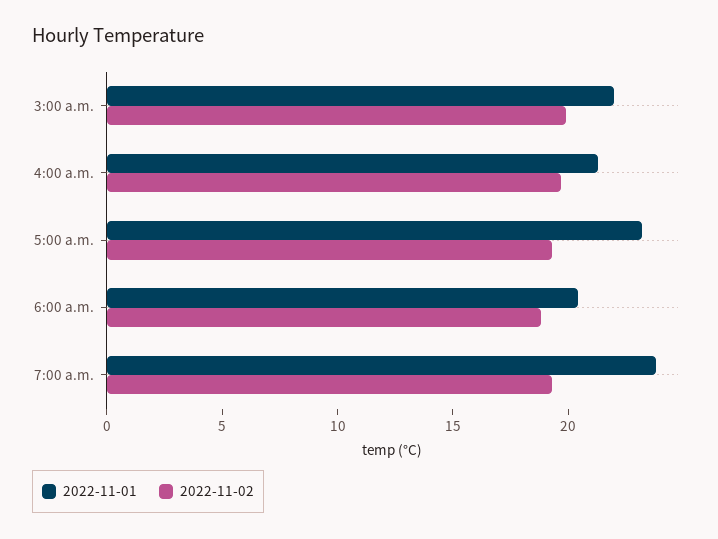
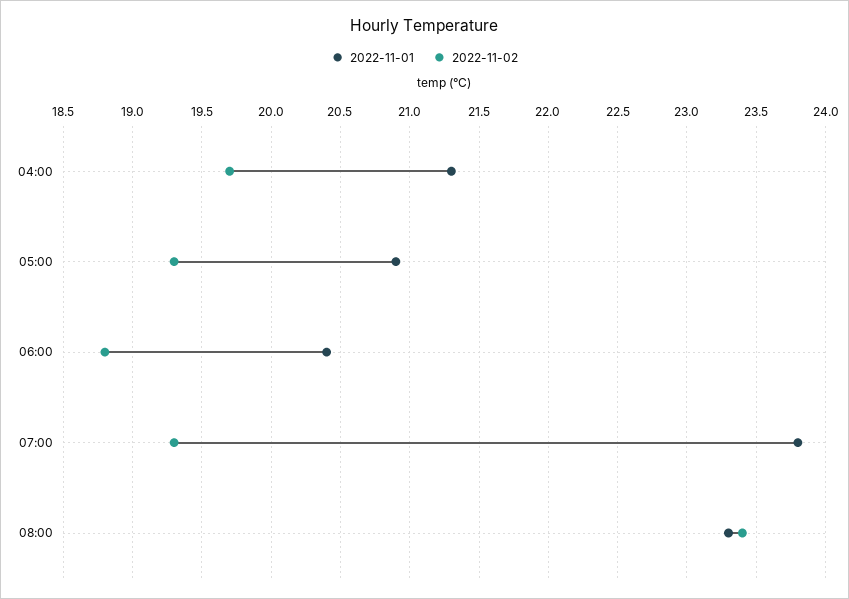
2022-11-01, 3:00 a.m.: 22 -> none
2022-11-02, 3:00 a.m.: 20 -> none
2022-11-01, 5:00 a.m.: 23 -> 20.9
2022-11-01, 08:00: none -> 23.3
2022-11-02, 08:00: none -> 23.4

